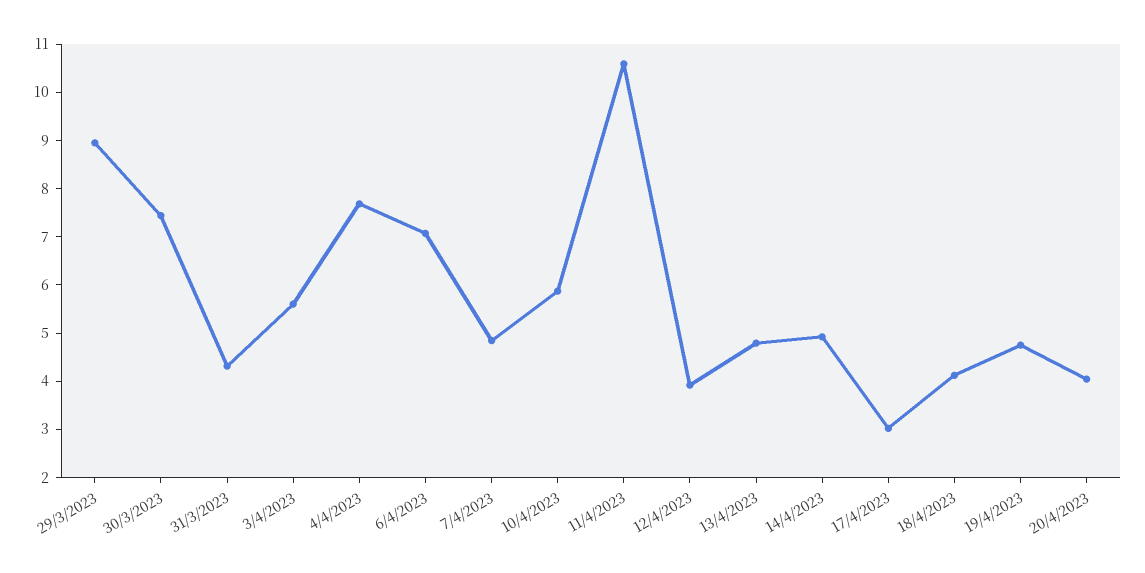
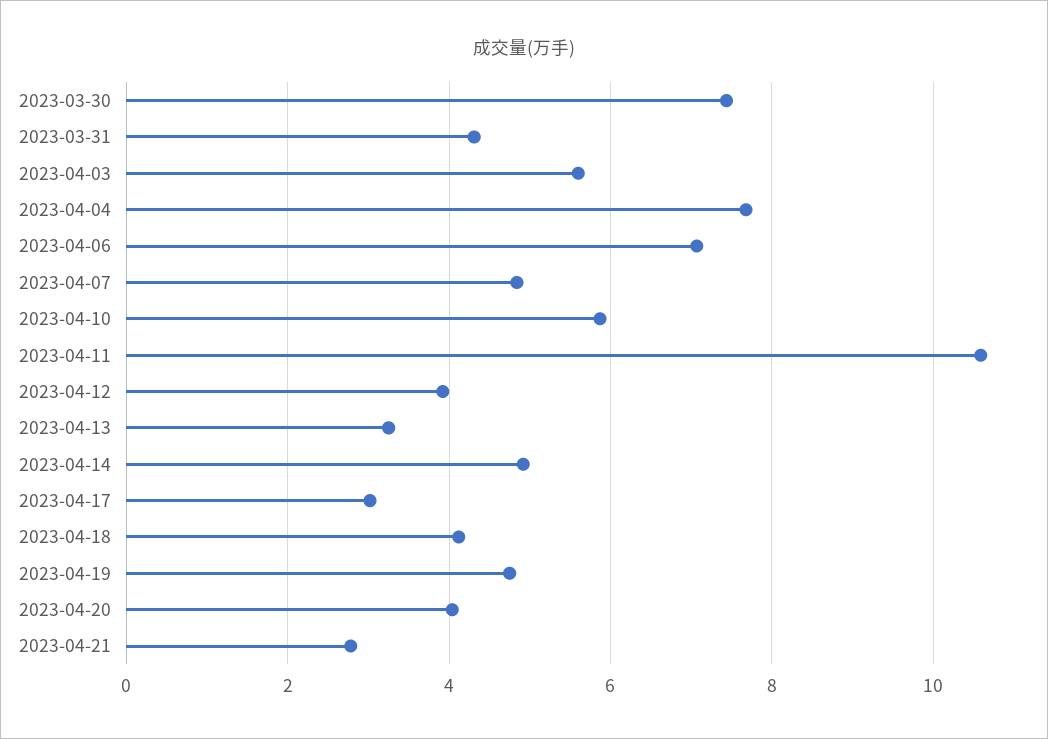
29/3/2023: 9 -> none
13/4/2023: 4.8 -> 3.2
2023-04-21: none -> 2.8

